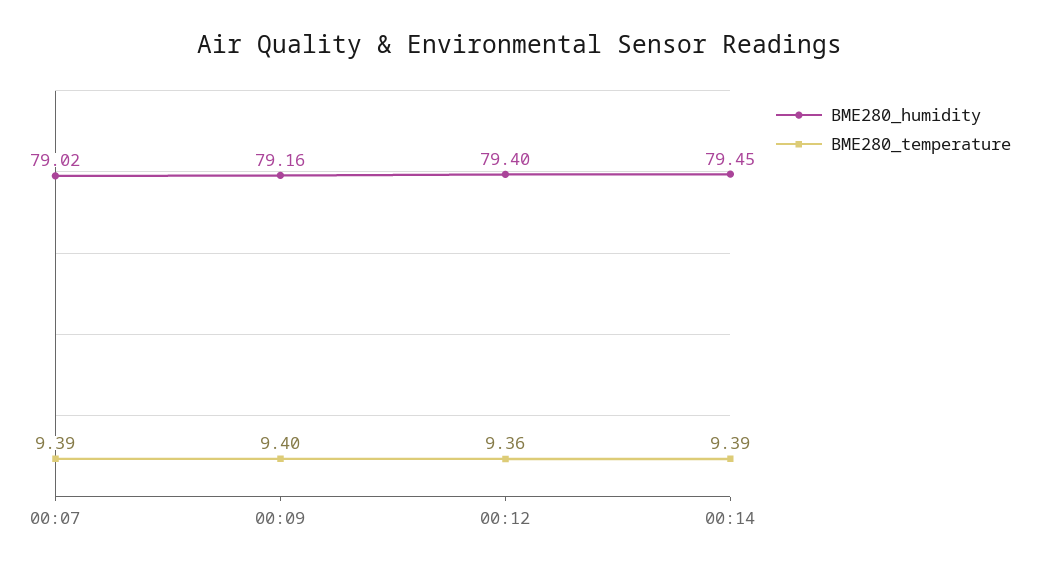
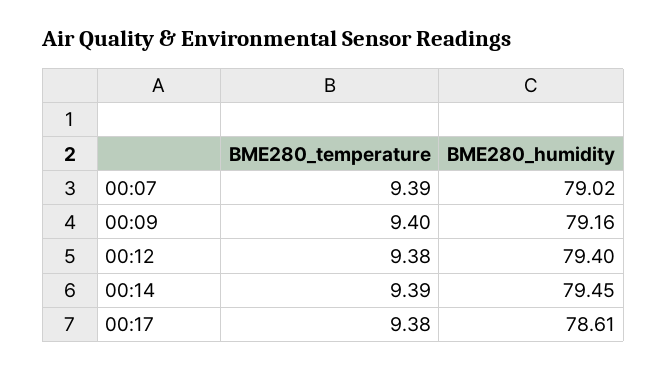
BME280_temperature, 00:12: 9.36 -> 9.38
BME280_temperature, 00:17: none -> 9.38
BME280_humidity, 00:17: none -> 78.61

